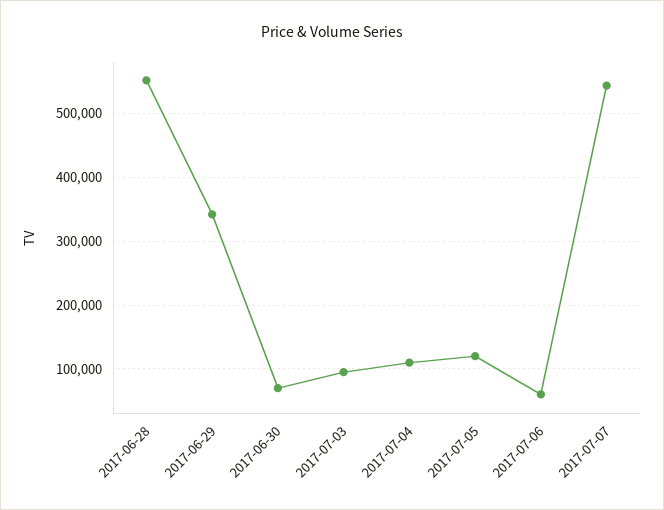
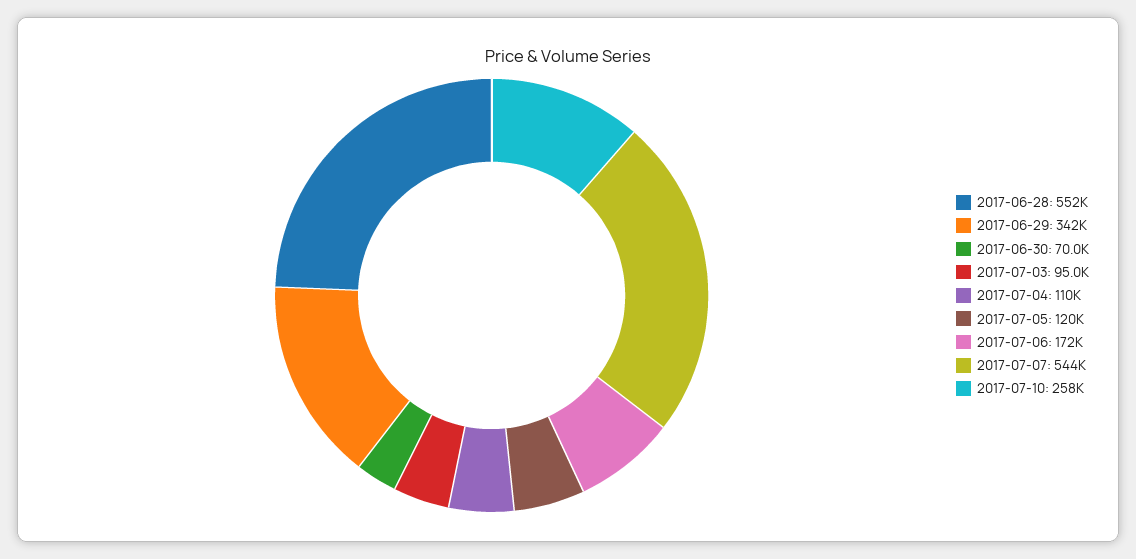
2017-07-06: 60000 -> 172000
2017-07-10: none -> 258000

